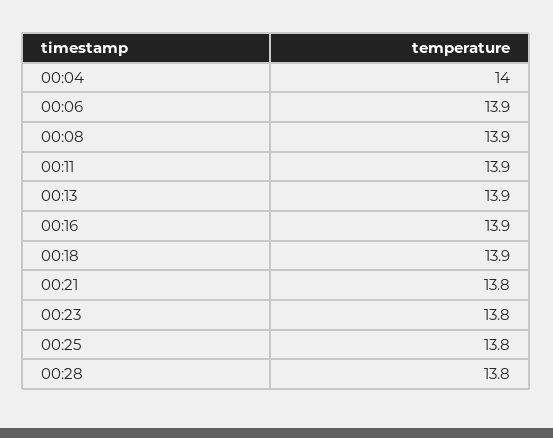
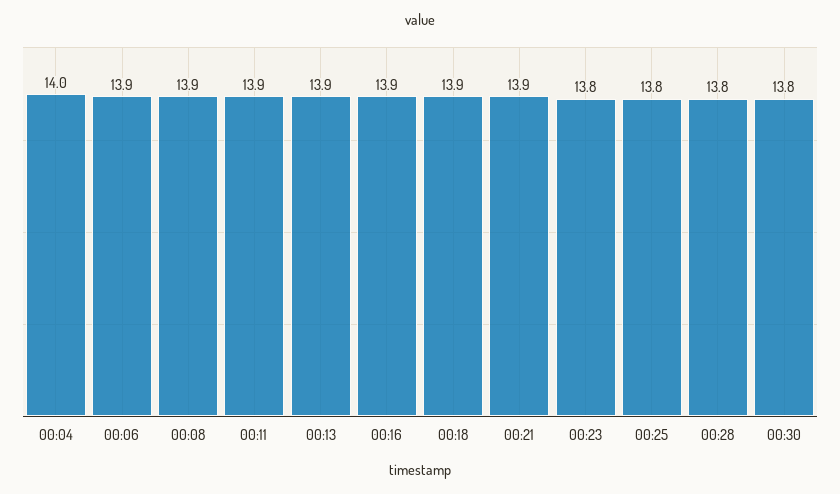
00:21: 13.8 -> 13.9
00:30: none -> 13.8

